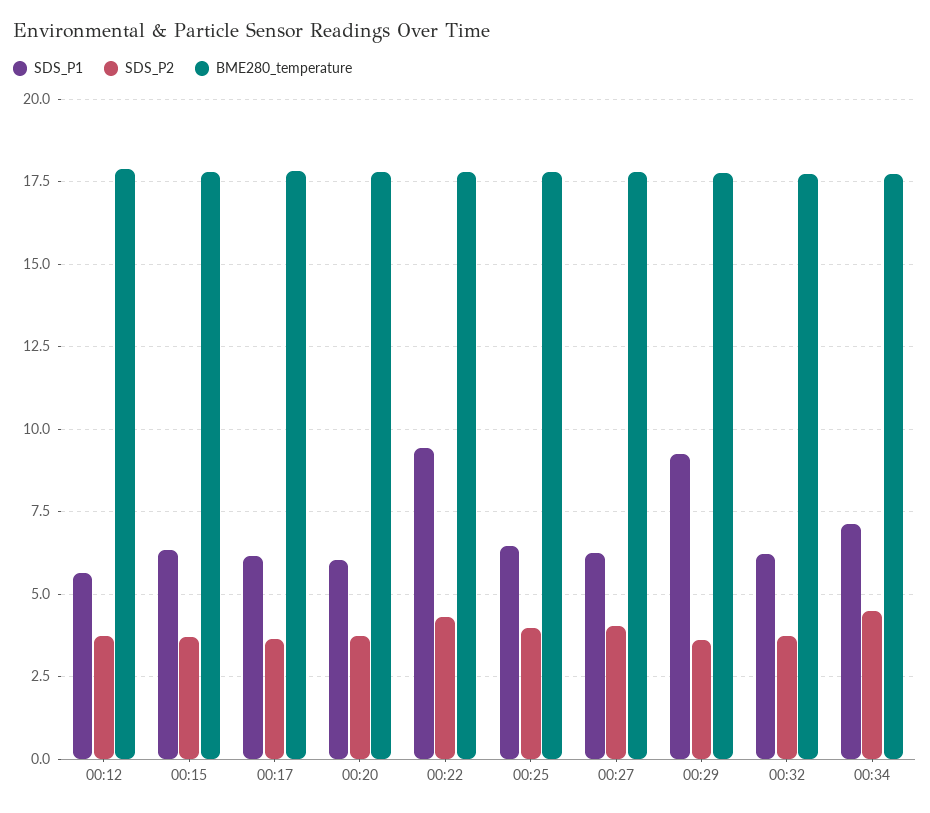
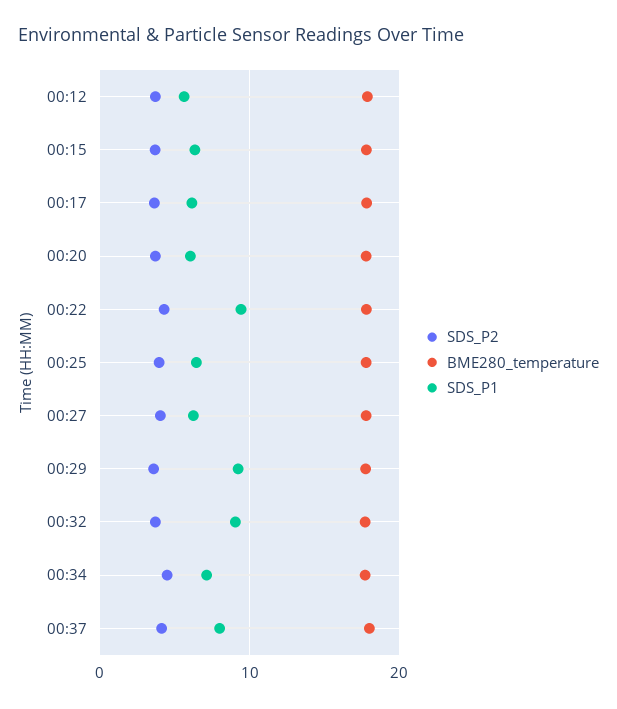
SDS_P1, 00:32: 6.25 -> 9
SDS_P2, 00:37: none -> 4
BME280_temperature, 00:37: none -> 18
SDS_P1, 00:37: none -> 8

